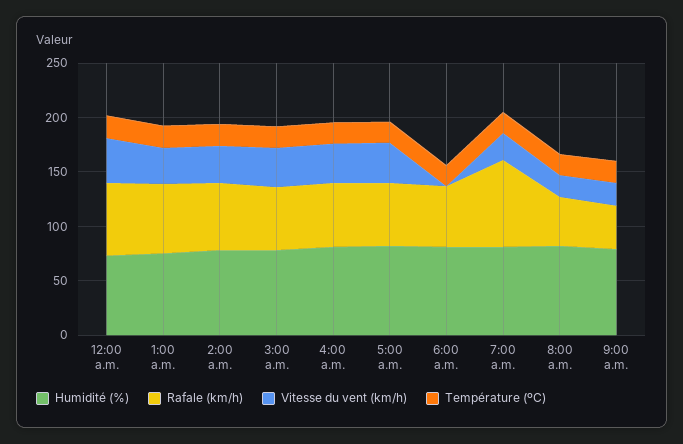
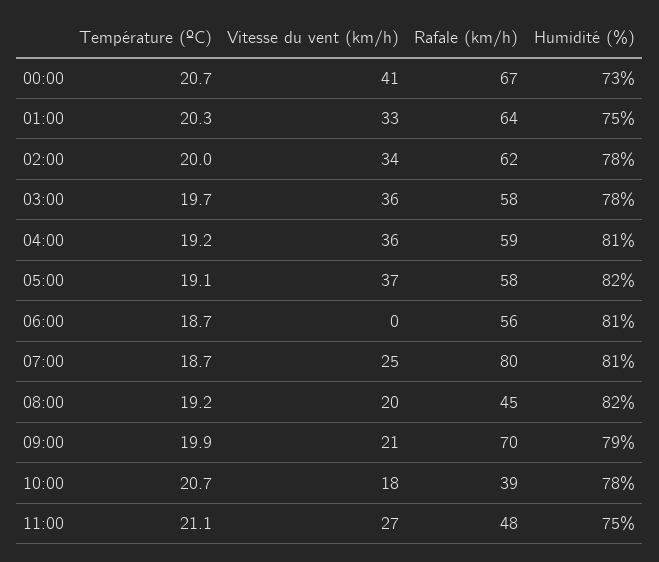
Rafale (km/h), 9:00 a.m.: 40 -> 70
Température (ºC), 10:00: none -> 20.7
Vitesse du vent (km/h), 10:00: none -> 18
Rafale (km/h), 10:00: none -> 39
Humidité (%), 10:00: none -> 78
Température (ºC), 11:00: none -> 21.1
Vitesse du vent (km/h), 11:00: none -> 27
Rafale (km/h), 11:00: none -> 48
Humidité (%), 11:00: none -> 75

